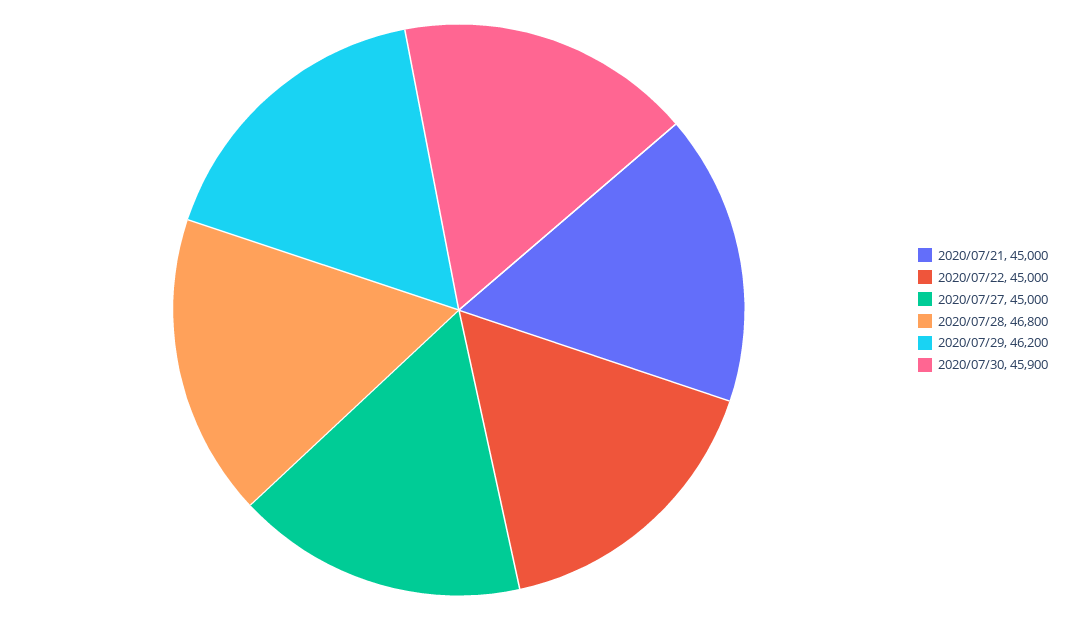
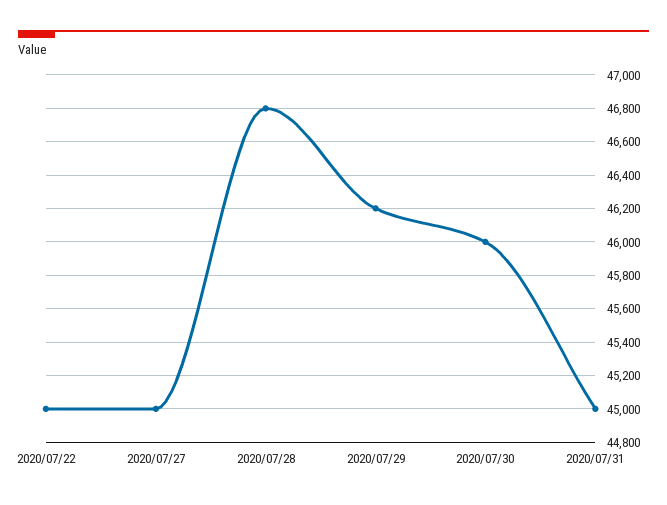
2020/07/21: 45000 -> none
2020/07/30: 45900 -> 46000
2020/07/31: none -> 45000

